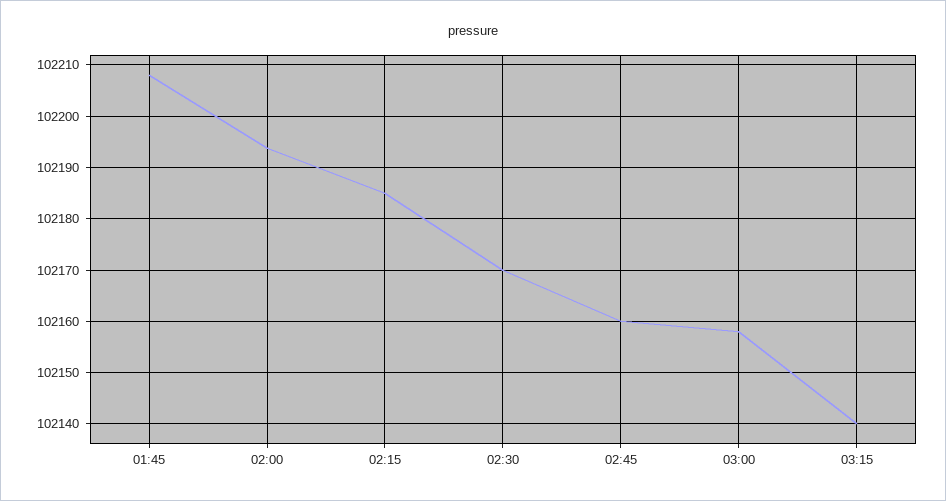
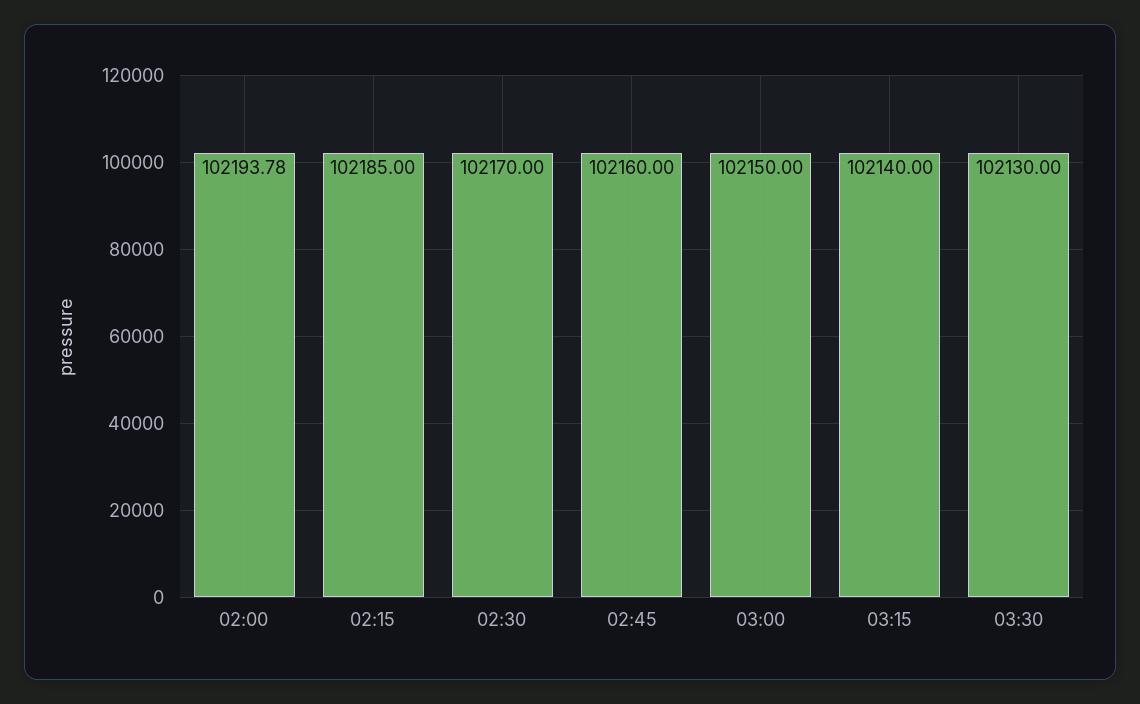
01:45: 102208 -> none
03:00: 102158 -> 102150
03:30: none -> 102130

